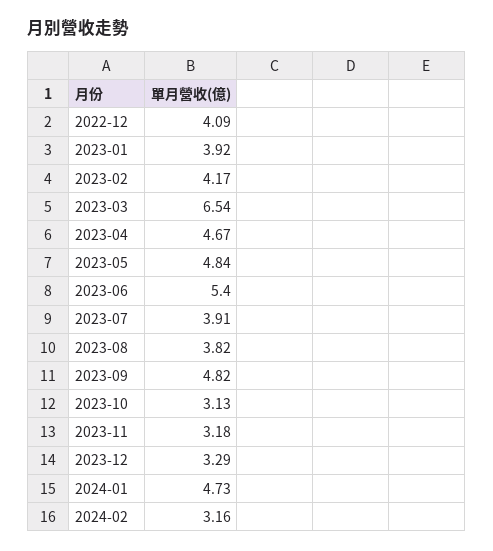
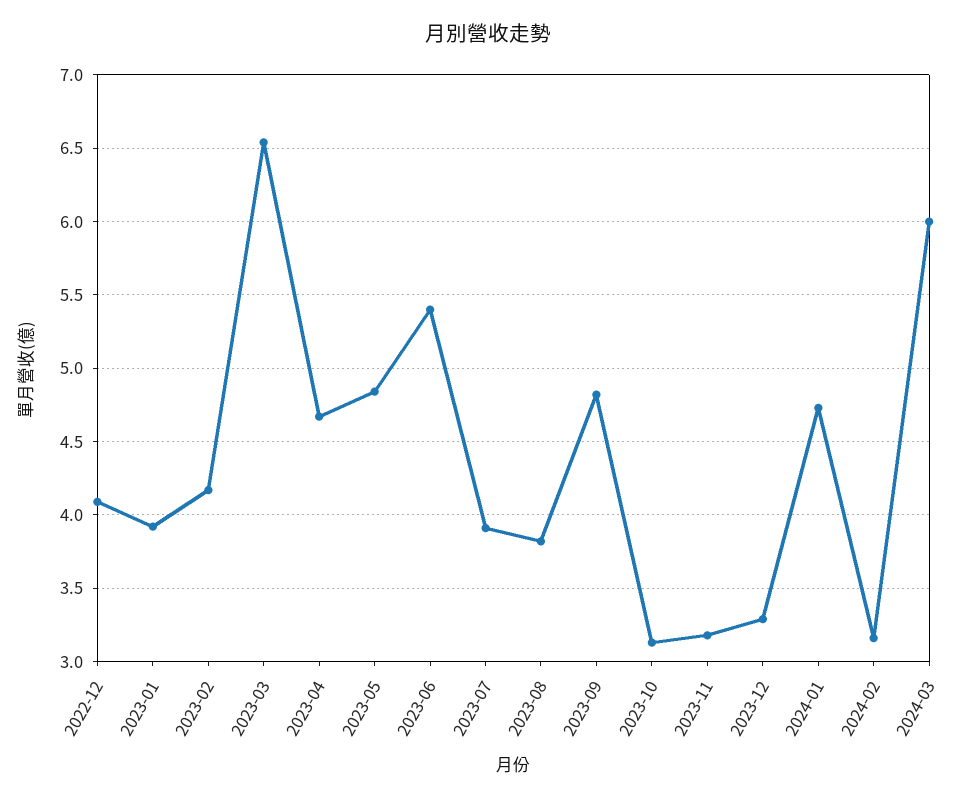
2024-03: none -> 6

